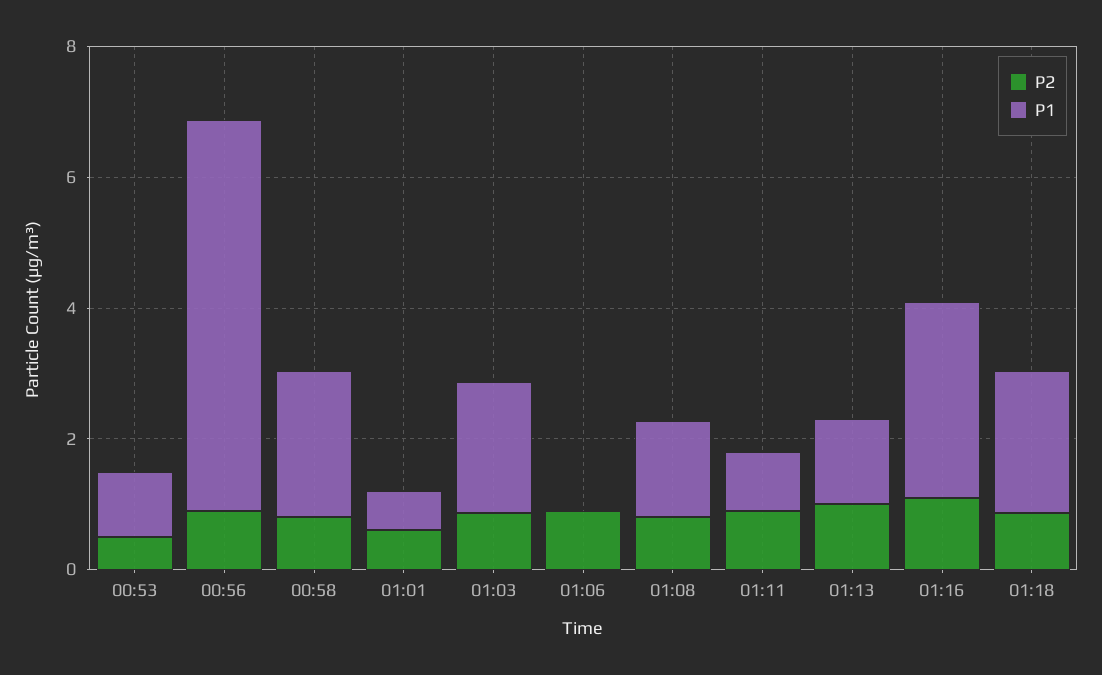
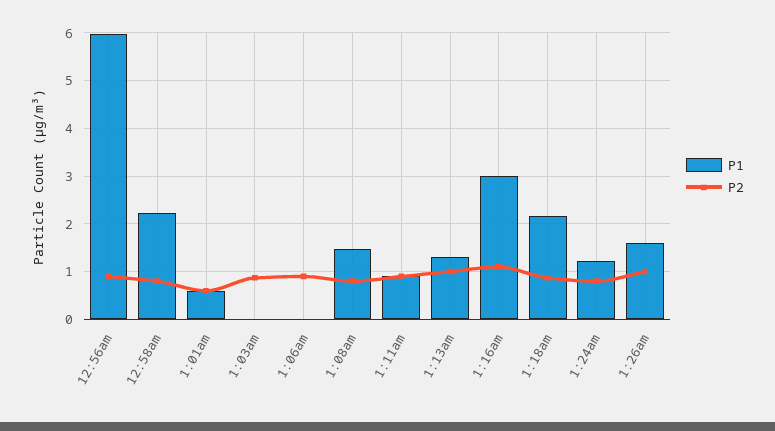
P2, 00:53: 0.5 -> none
P1, 00:53: 1 -> none
P1, 01:03: 2 -> 0
P1, 1:24am: none -> 1.2
P2, 1:24am: none -> 0.8
P1, 1:26am: none -> 1.6
P2, 1:26am: none -> 1

